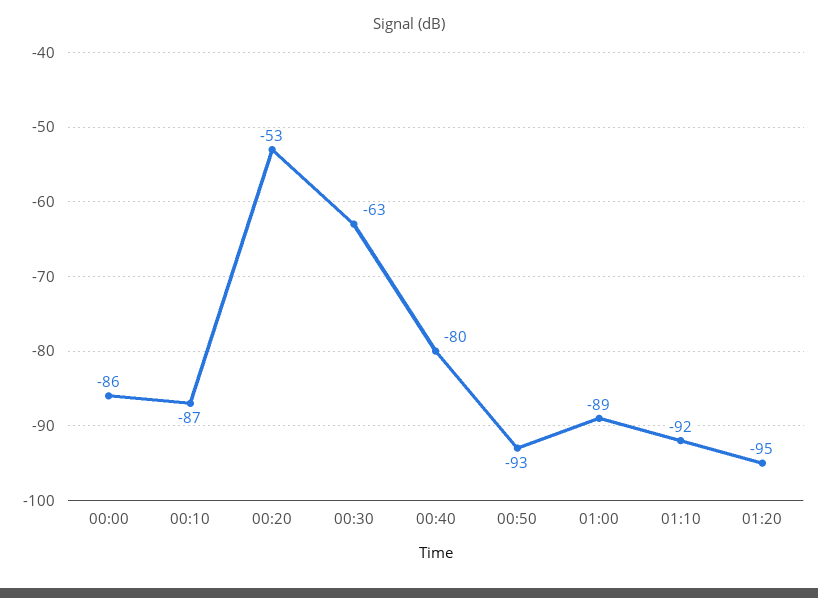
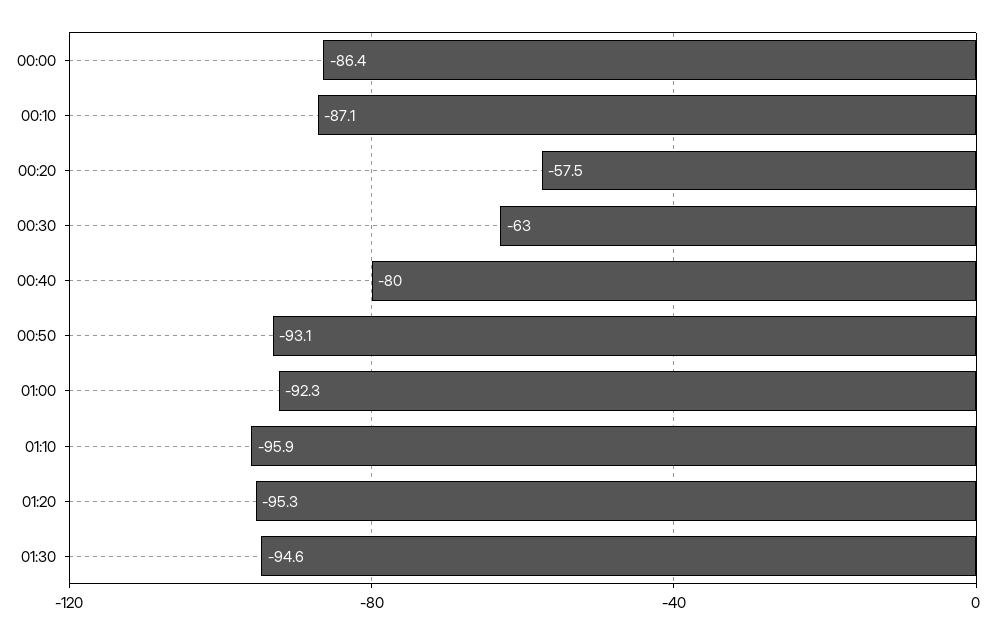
00:20: -53 -> -57.5
01:00: -89 -> -92.3
01:10: -92 -> -95.9
01:30: none -> -94.6

